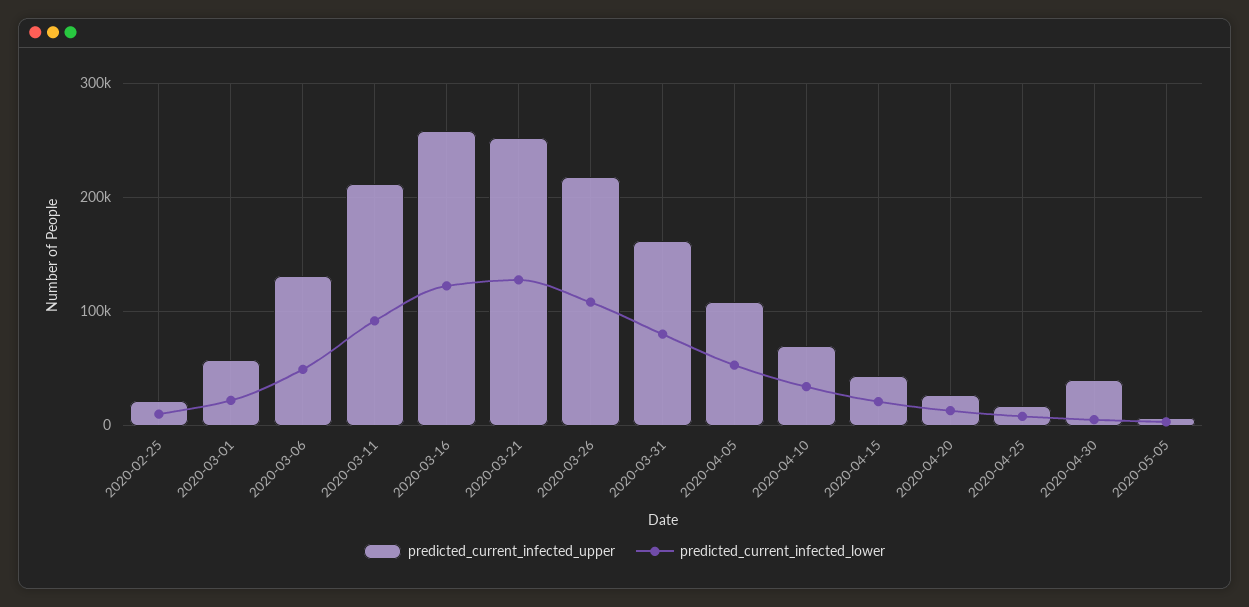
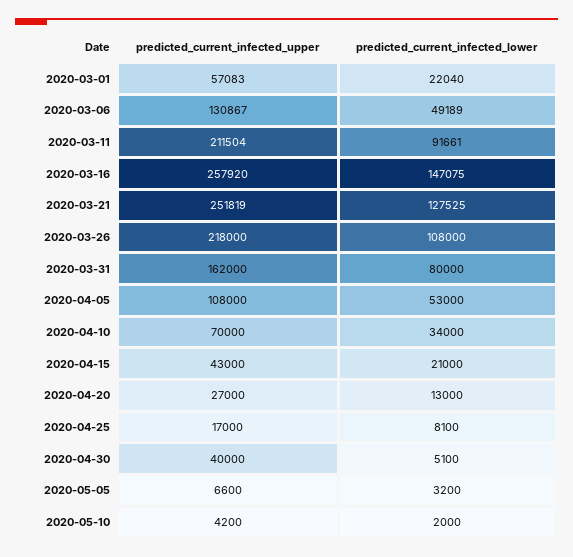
predicted_current_infected_upper, 2020-02-25: 20000 -> none
predicted_current_infected_lower, 2020-02-25: 10000 -> none
predicted_current_infected_lower, 2020-03-16: 120000 -> 147075
predicted_current_infected_upper, 2020-05-10: none -> 4200
predicted_current_infected_lower, 2020-05-10: none -> 2000

